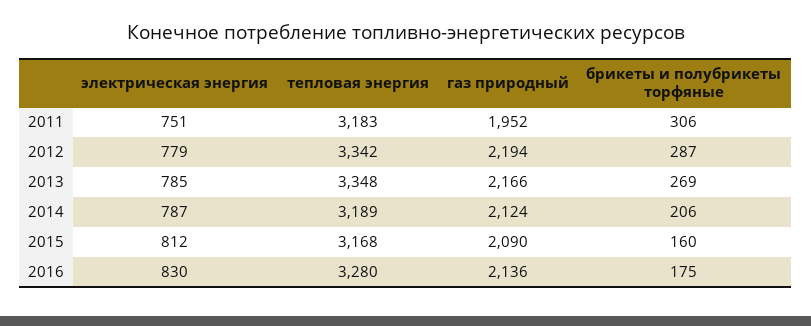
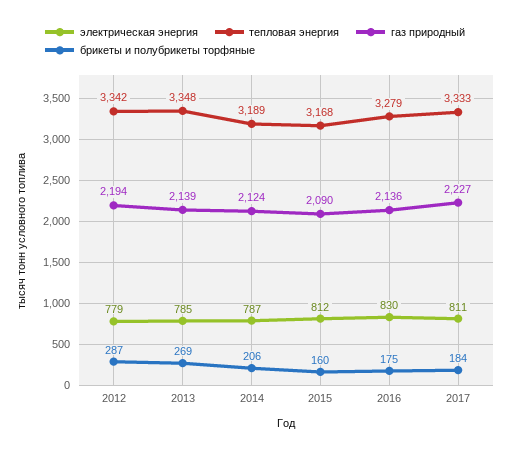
электрическая энергия, 2011: 751 -> none
тепловая энергия, 2011: 3183 -> none
газ природный, 2011: 1952 -> none
брикеты и полубрикеты торфяные, 2011: 306 -> none
газ природный, 2013: 2166 -> 2139
тепловая энергия, 2016: 3280 -> 3279
электрическая энергия, 2017: none -> 811
тепловая энергия, 2017: none -> 3333
газ природный, 2017: none -> 2227
брикеты и полубрикеты торфяные, 2017: none -> 184

